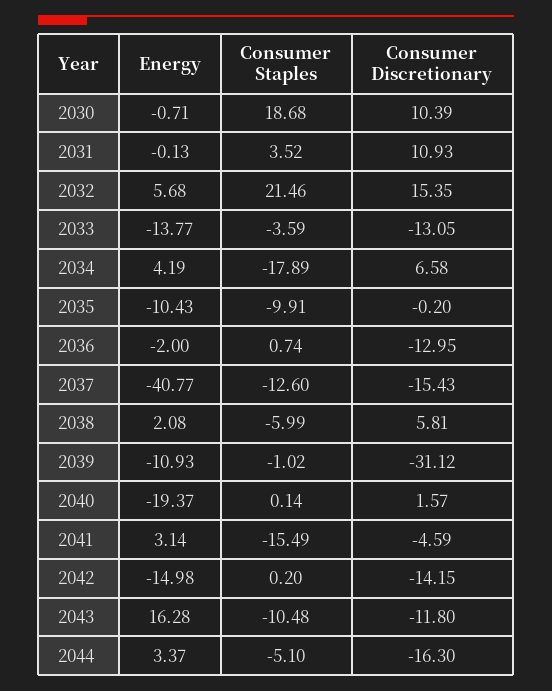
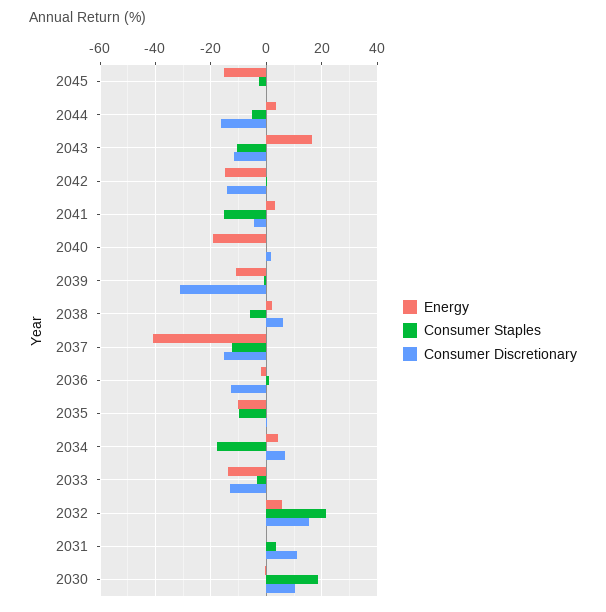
Energy, 2045: none -> -15
Consumer Staples, 2045: none -> -2.5
Consumer Discretionary, 2045: none -> 0

